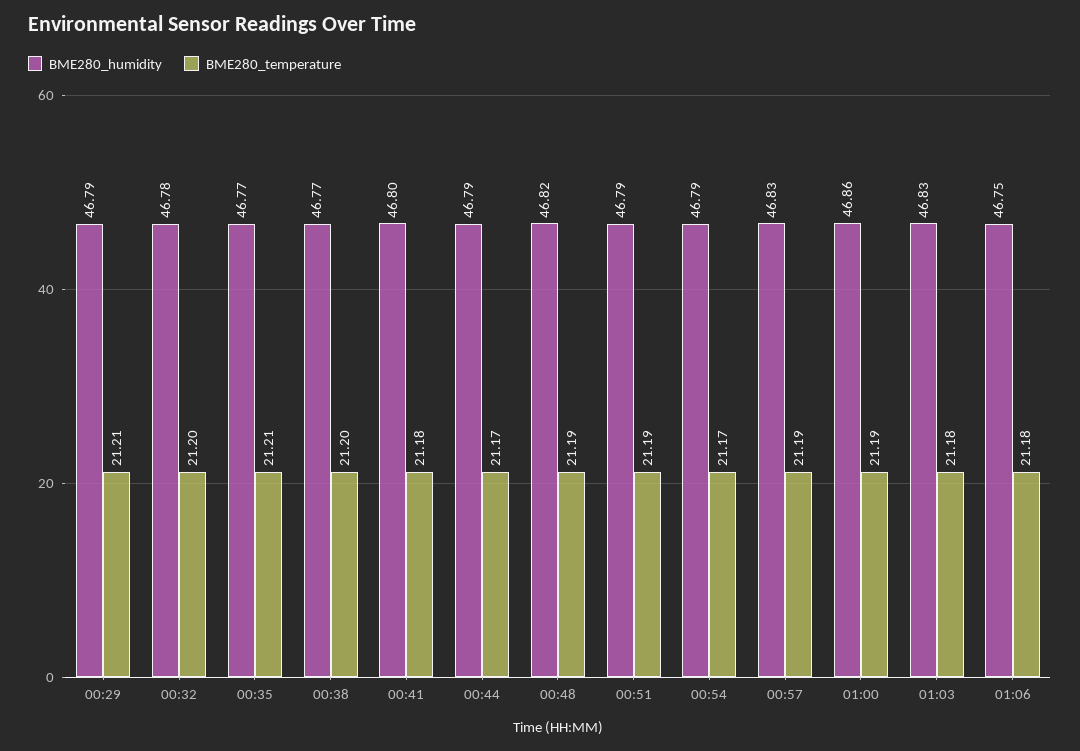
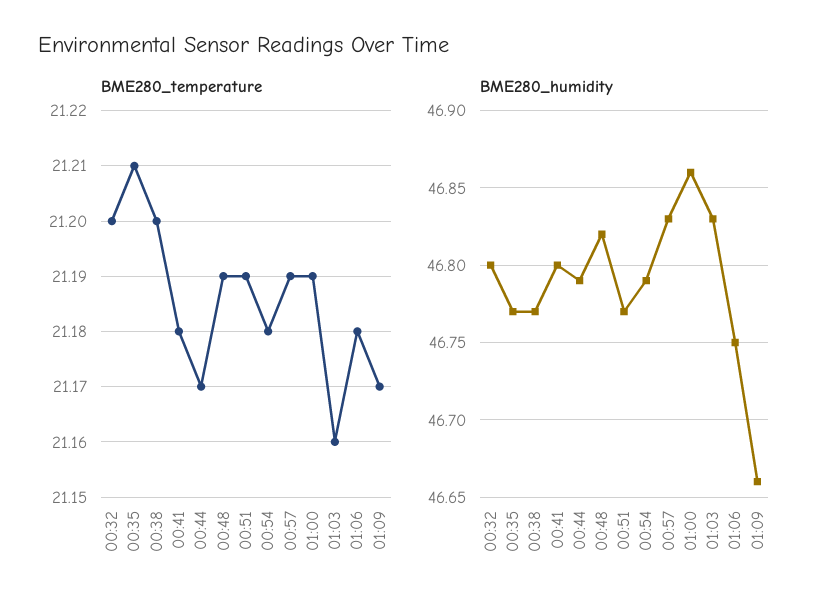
BME280_humidity, 00:29: 46.79 -> none
BME280_temperature, 00:29: 21.21 -> none
BME280_humidity, 00:32: 46.78 -> 46.8
BME280_humidity, 00:51: 46.79 -> 46.77
BME280_temperature, 00:54: 21.17 -> 21.18
BME280_temperature, 01:03: 21.18 -> 21.16
BME280_temperature, 01:09: none -> 21.17
BME280_humidity, 01:09: none -> 46.66

